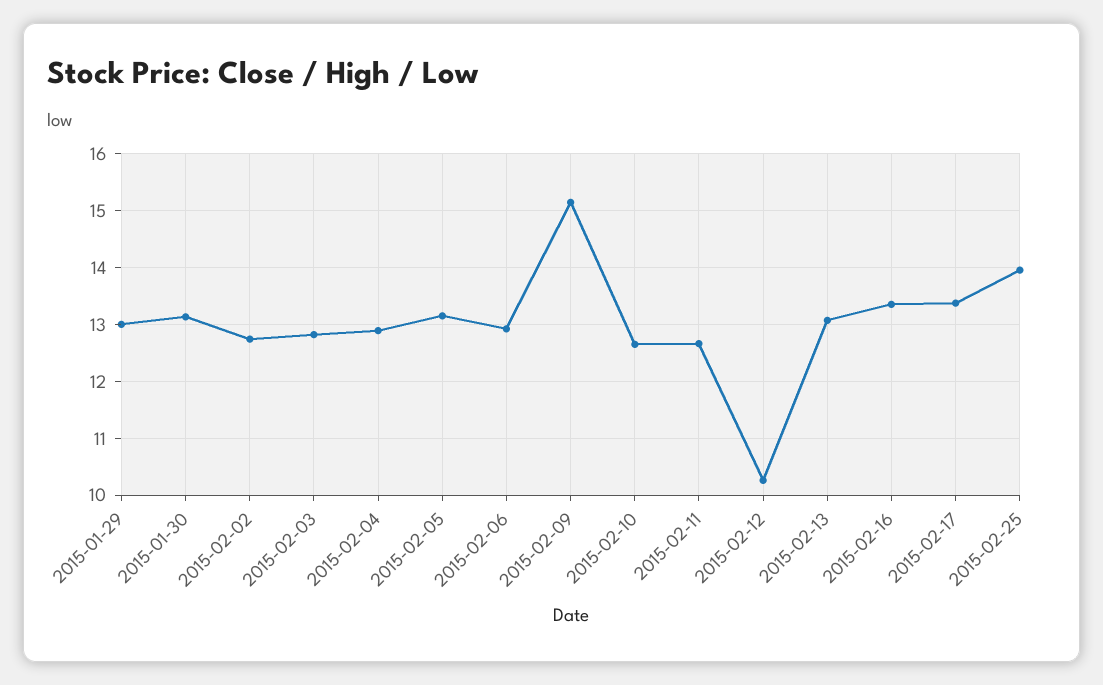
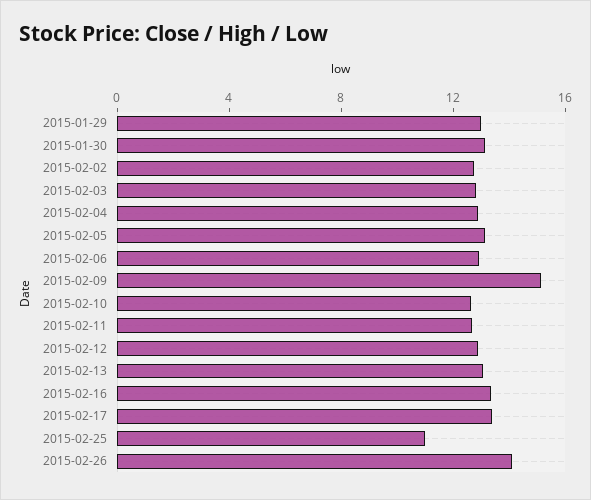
2015-02-12: 10.2 -> 13
2015-02-25: 14 -> 11
2015-02-26: none -> 14

